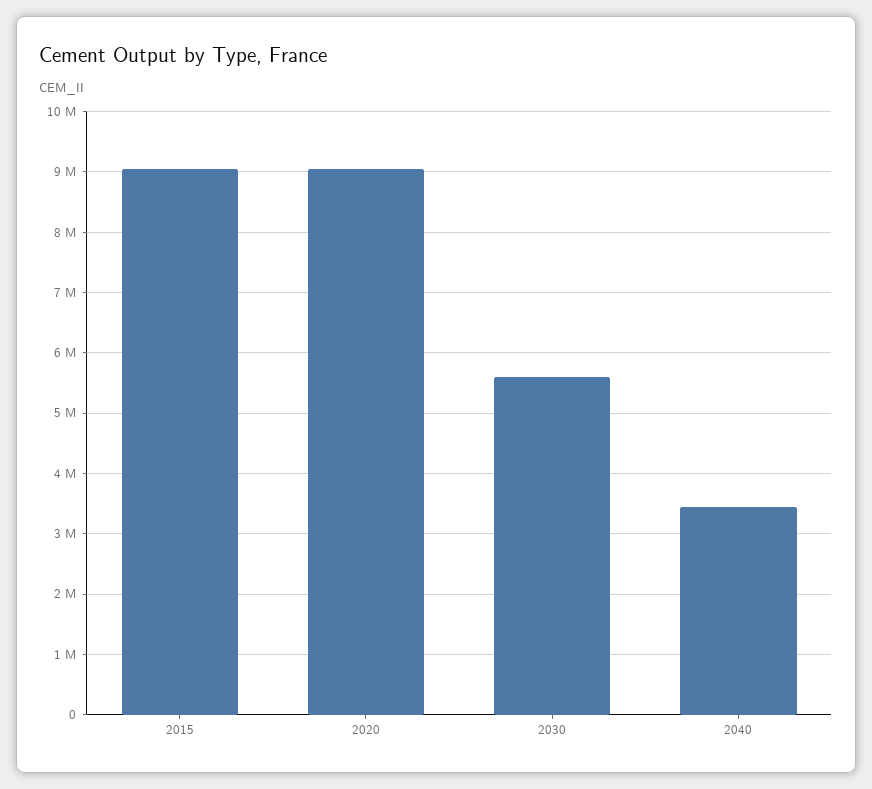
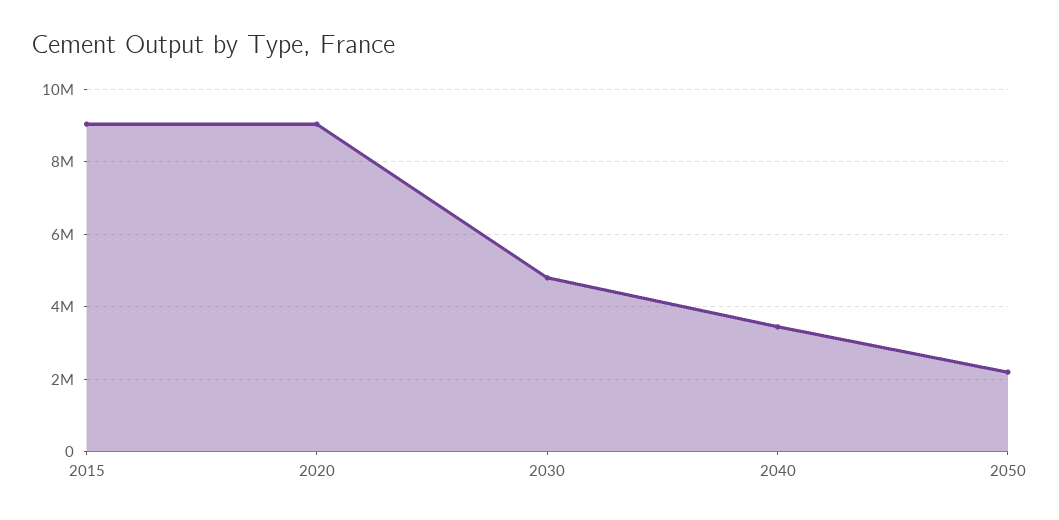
2030: 5600000 -> 4800000
2050: none -> 2200000

